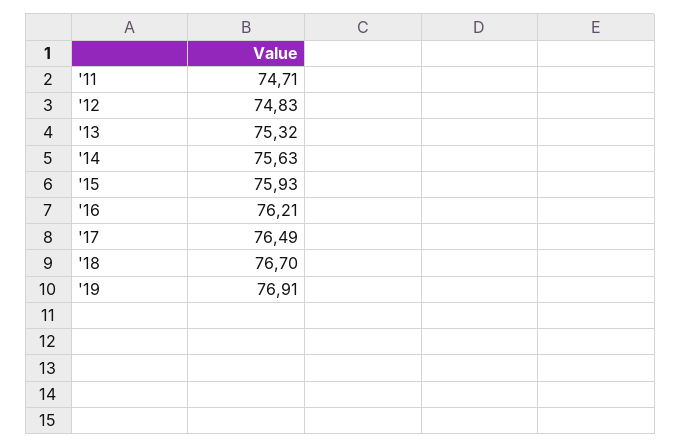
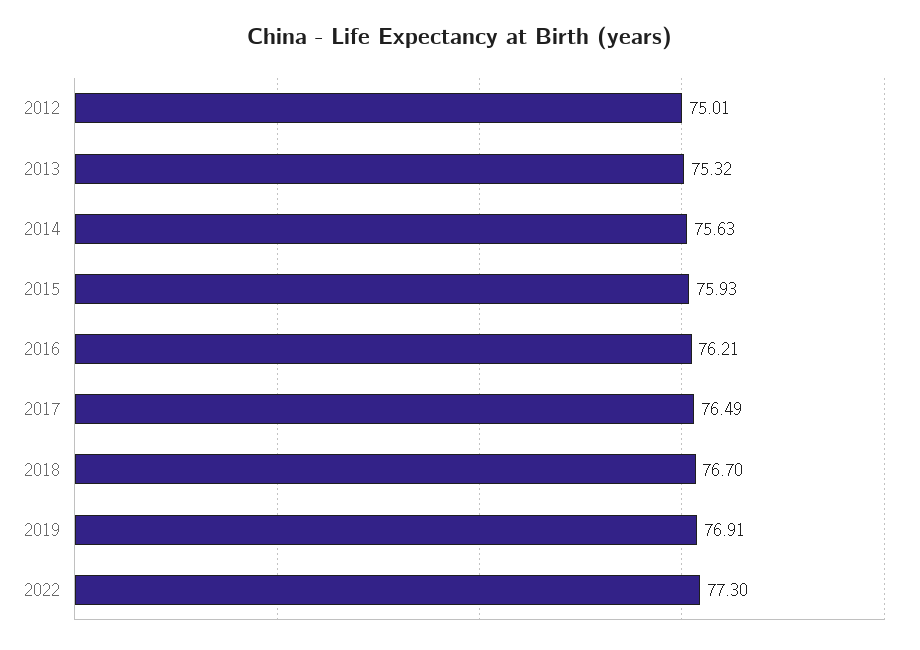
'11: 74.71 -> none
'12: 74.83 -> 75.01
2022: none -> 77.3

